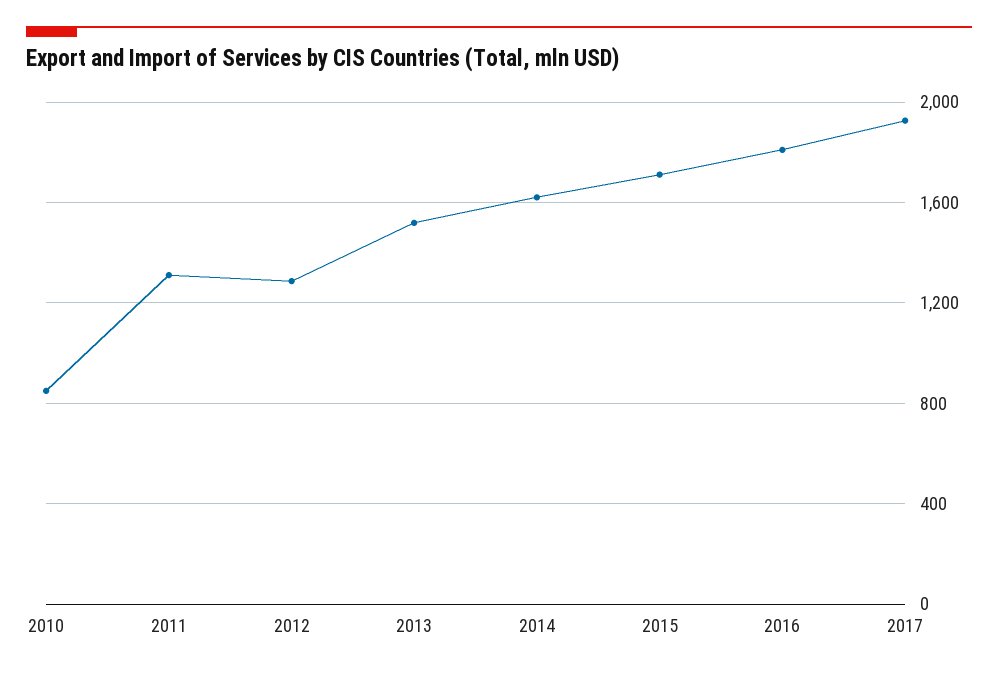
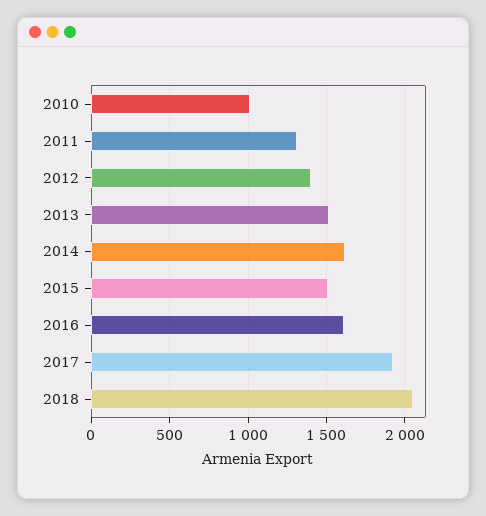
2010: 850 -> 1000
2012: 1300 -> 1400
2015: 1700 -> 1500
2016: 1800 -> 1600
2018: none -> 2050

